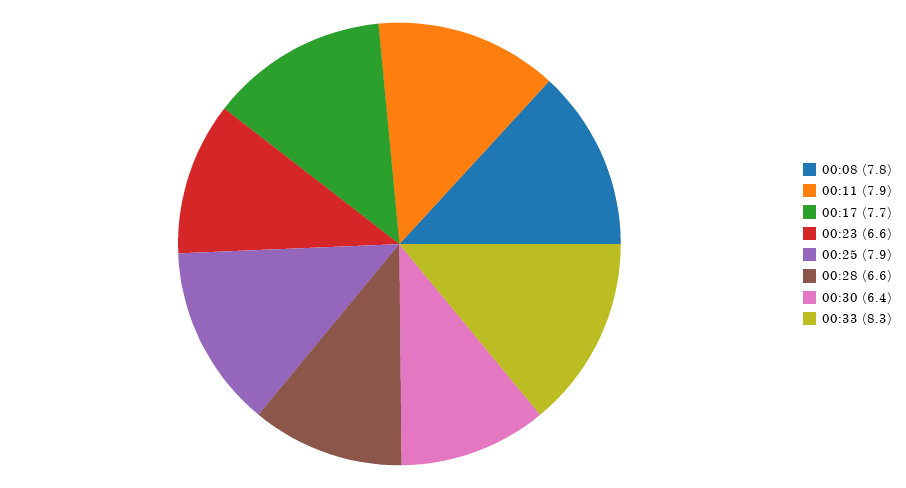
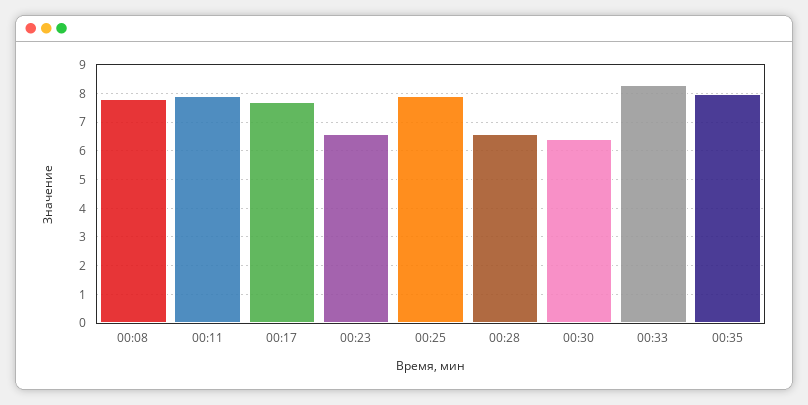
00:35: none -> 8

